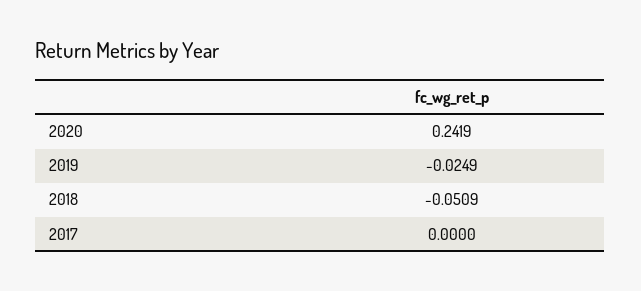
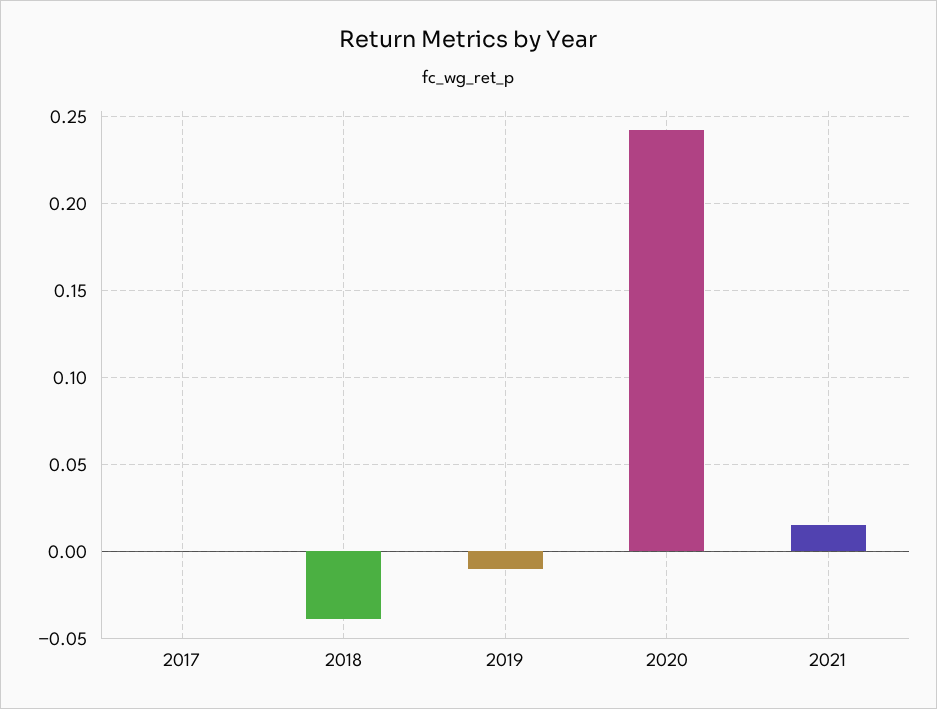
2019: -0.0249 -> -0.01
2018: -0.0509 -> -0.04
2021: none -> 0.015

